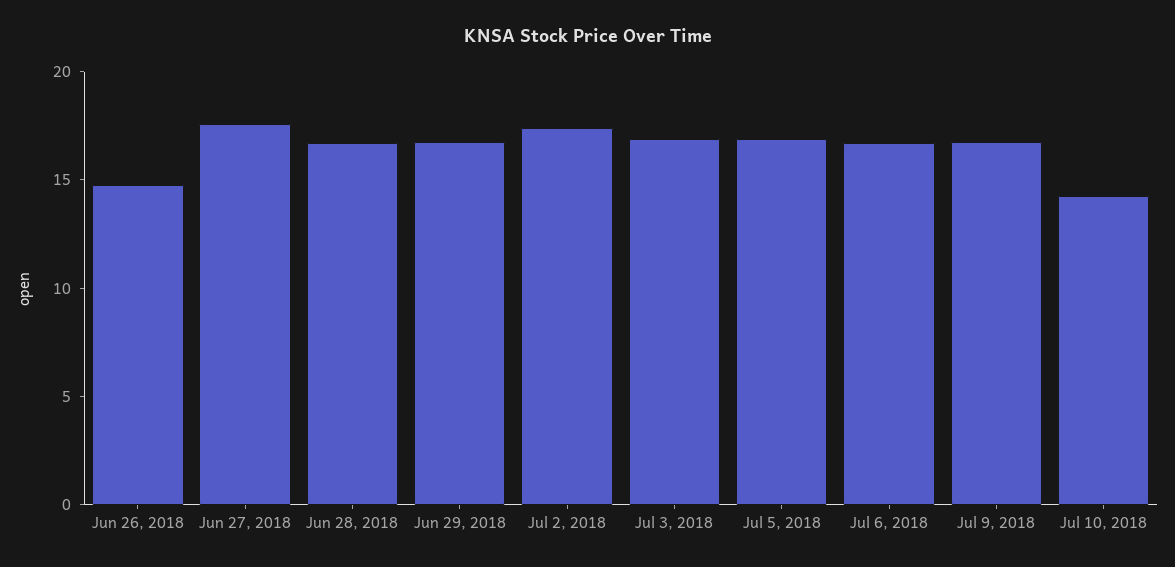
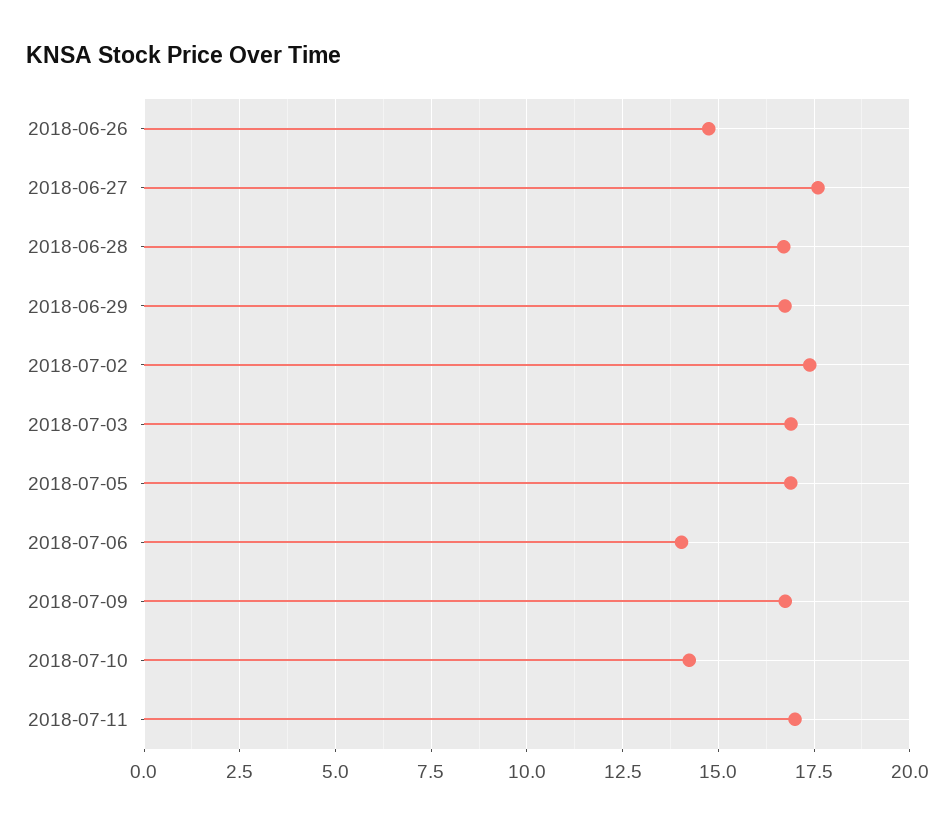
Jul 6, 2018: 17 -> 14
2018-07-11: none -> 17

